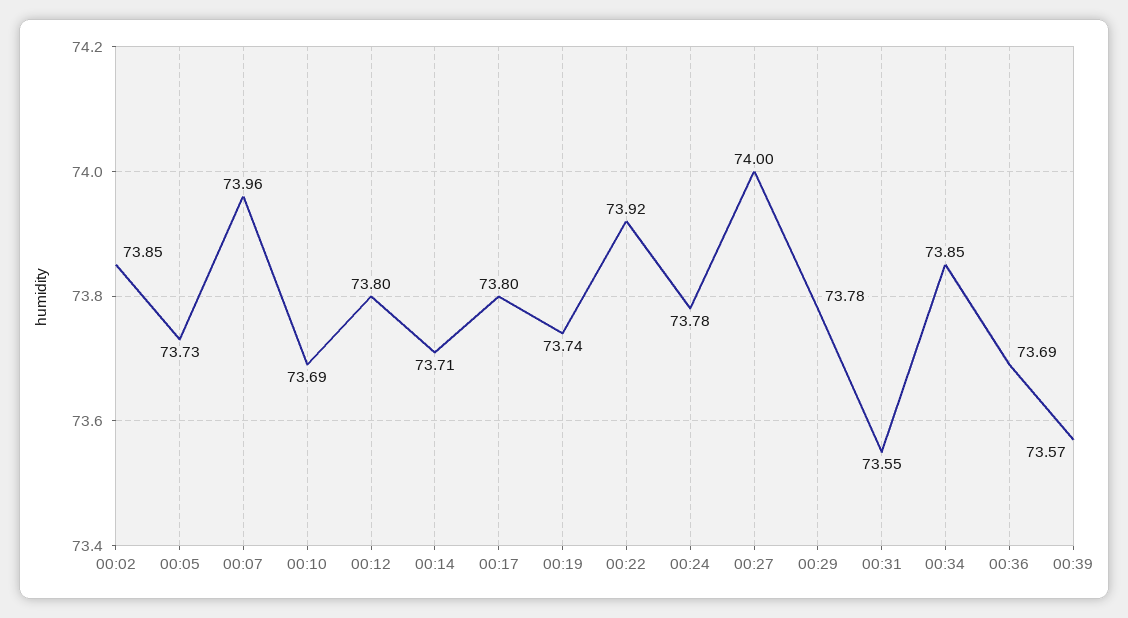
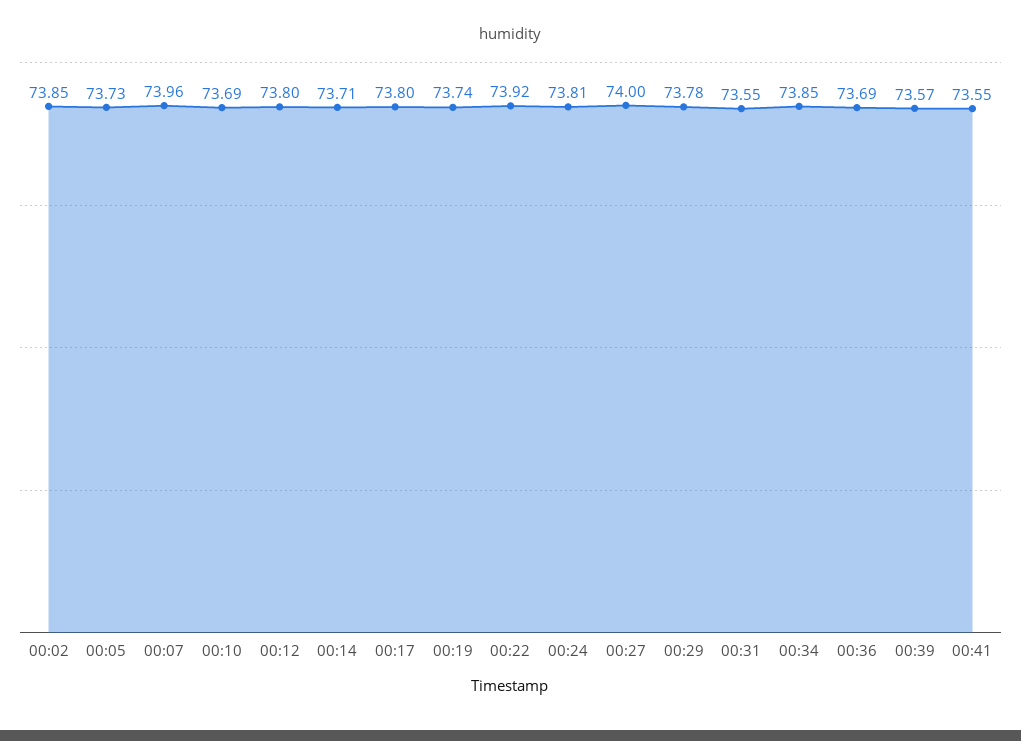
00:24: 73.78 -> 73.81
00:41: none -> 73.55

